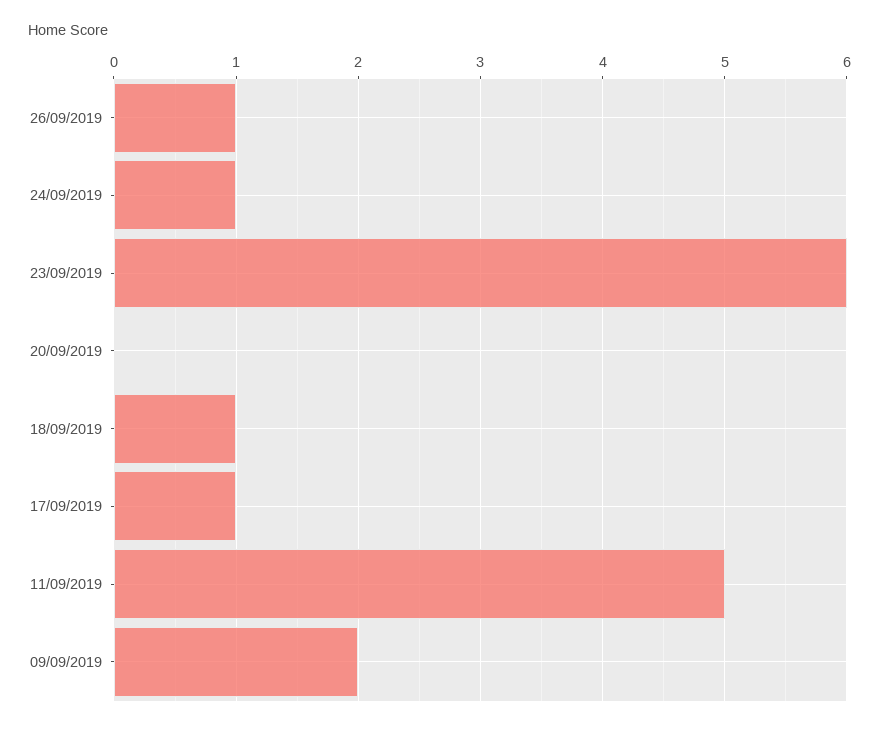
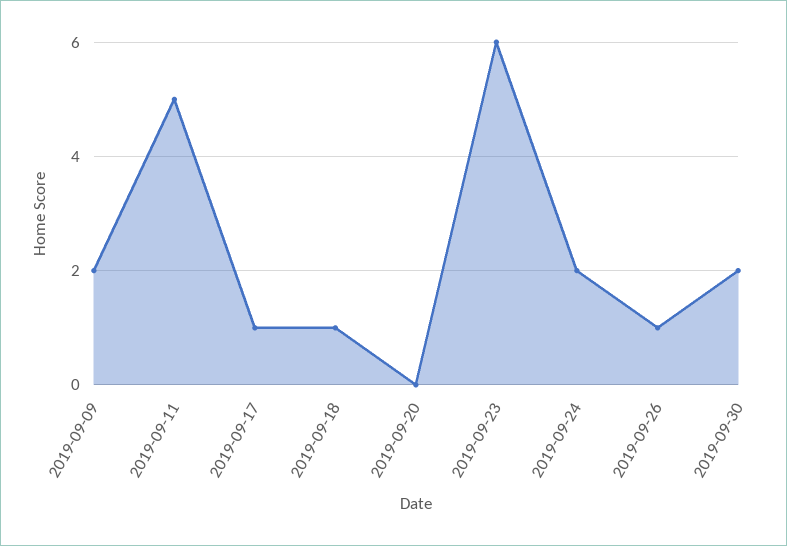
24/09/2019: 1 -> 2
2019-09-30: none -> 2

